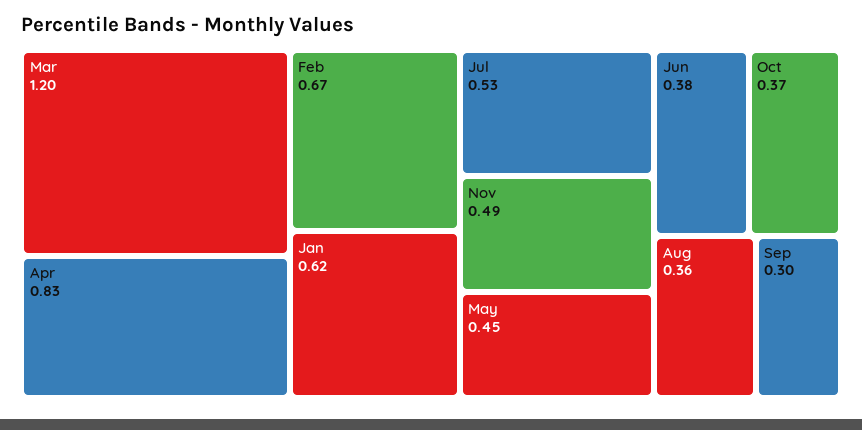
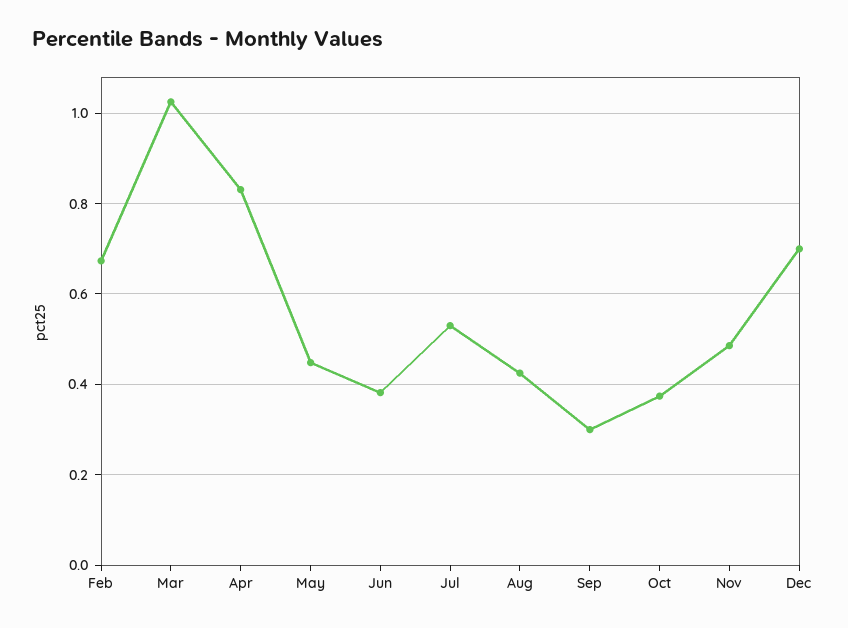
Mar: 1.2 -> 1.02
Jan: 0.62 -> none
Aug: 0.36 -> 0.42
Dec: none -> 0.7

